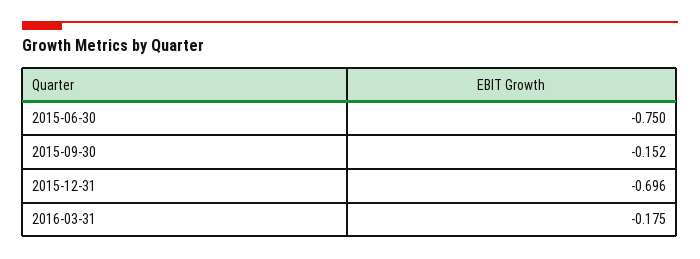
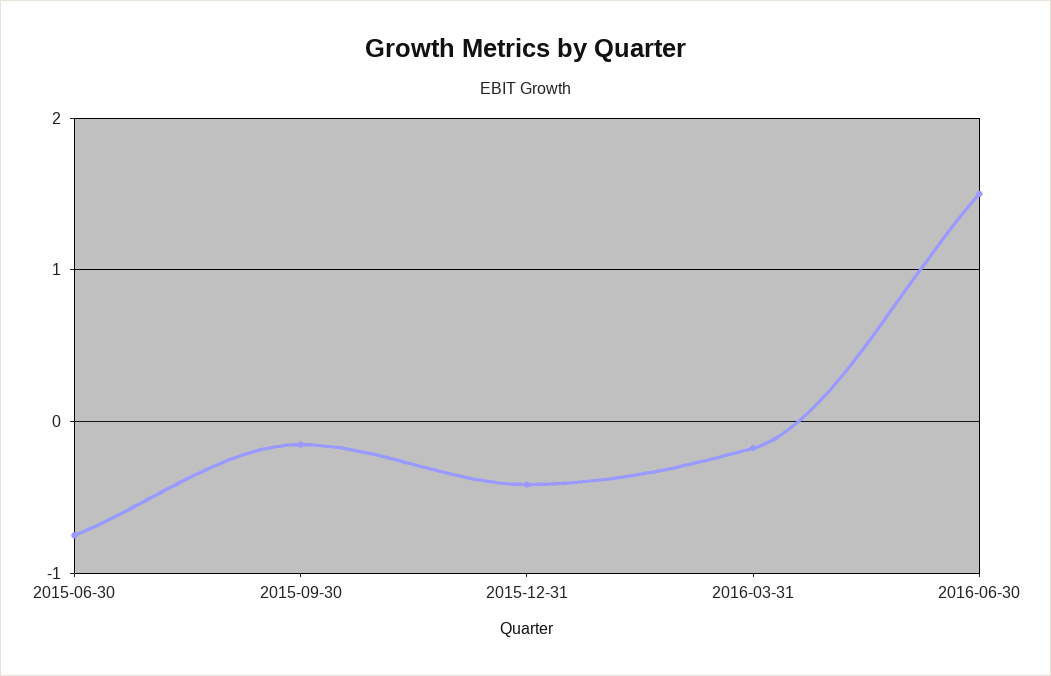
2015-12-31: -0.696 -> -0.4
2016-06-30: none -> 1.5

